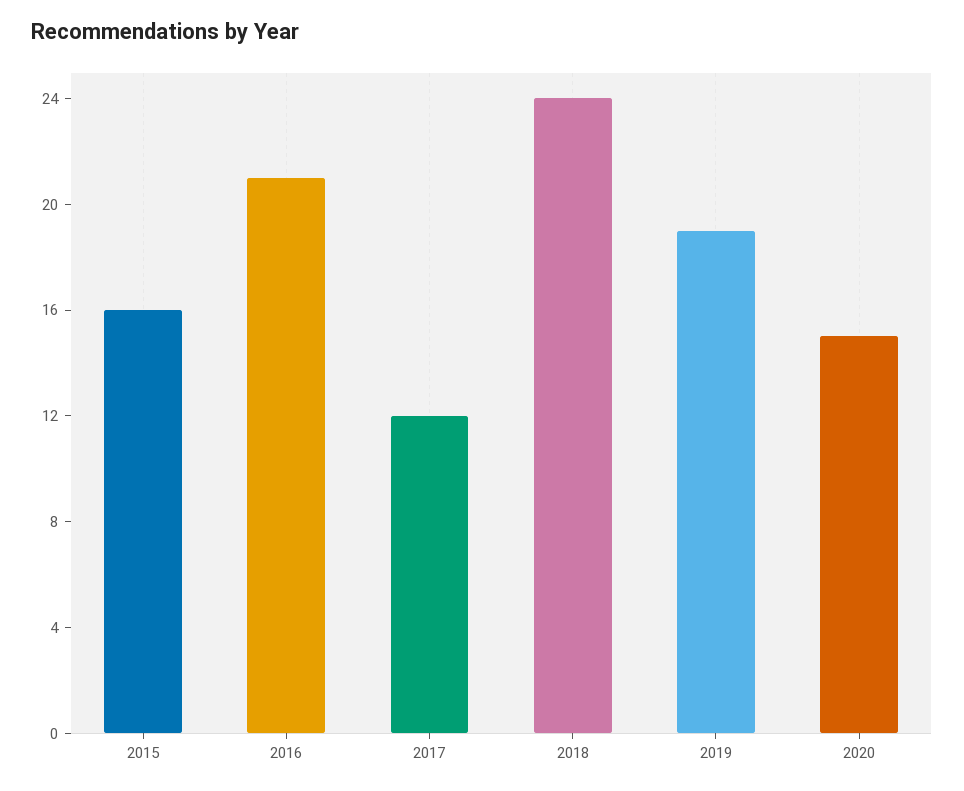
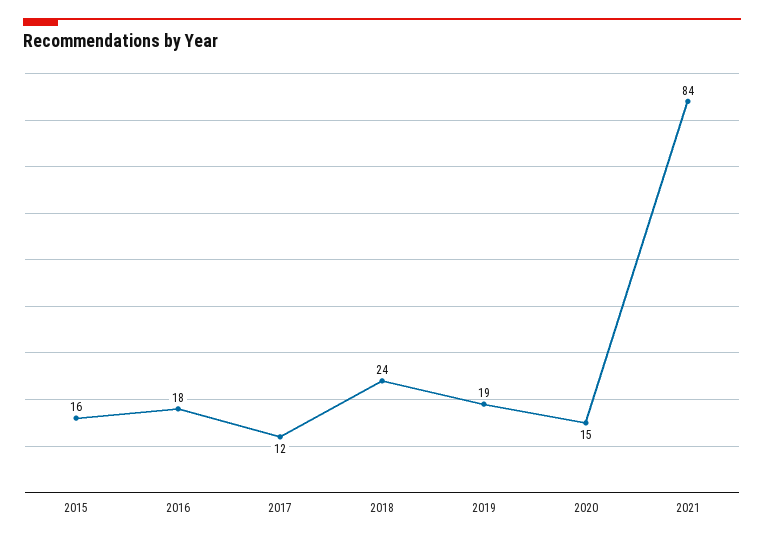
2016: 21 -> 18
2021: none -> 84

